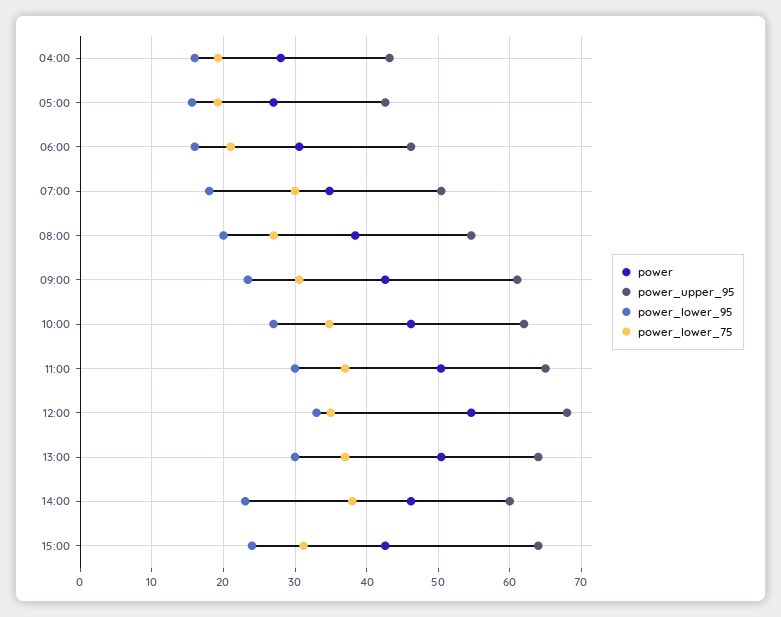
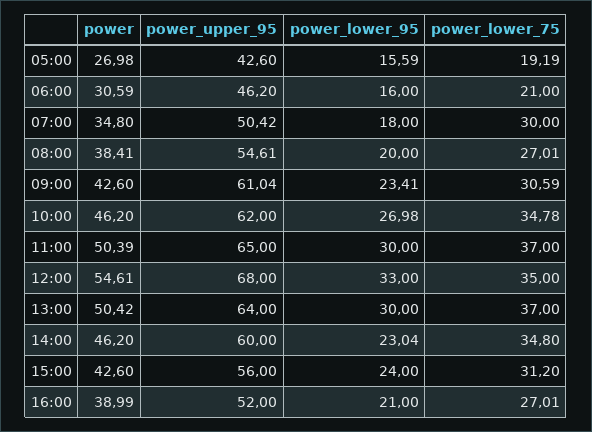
power, 04:00: 28 -> none
power_upper_95, 04:00: 43 -> none
power_lower_95, 04:00: 16 -> none
power_lower_75, 04:00: 19 -> none
power_lower_75, 14:00: 38 -> 34.8
power_upper_95, 15:00: 64 -> 56
power, 16:00: none -> 38.99
power_upper_95, 16:00: none -> 52
power_lower_95, 16:00: none -> 21
power_lower_75, 16:00: none -> 27.01

